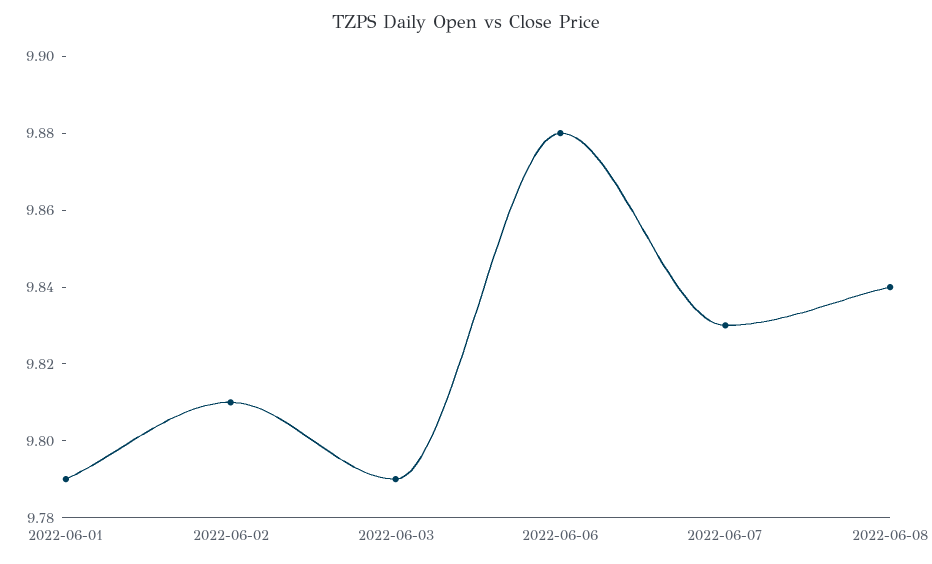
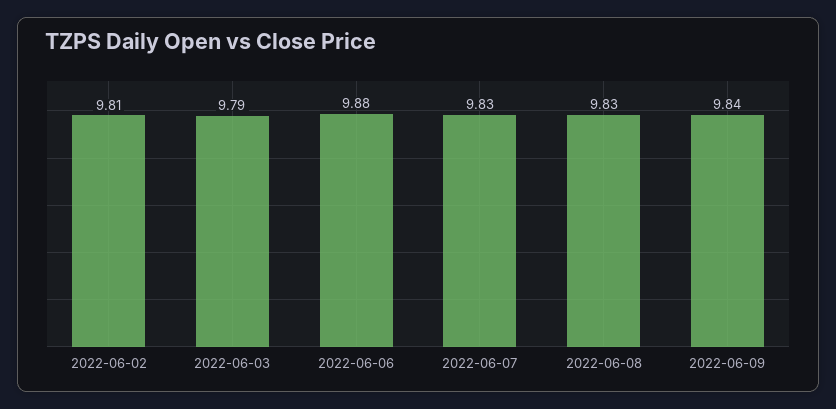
2022-06-01: 9.79 -> none
2022-06-08: 9.84 -> 9.83
2022-06-09: none -> 9.84

